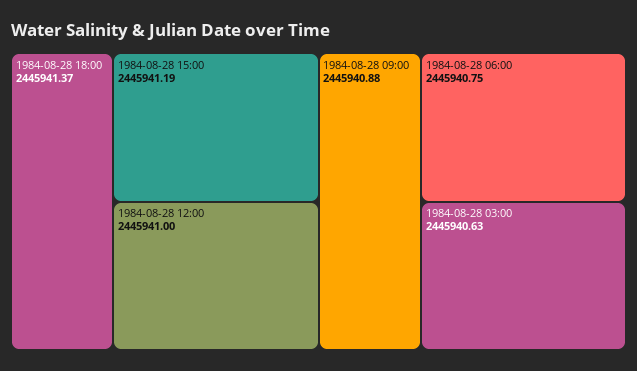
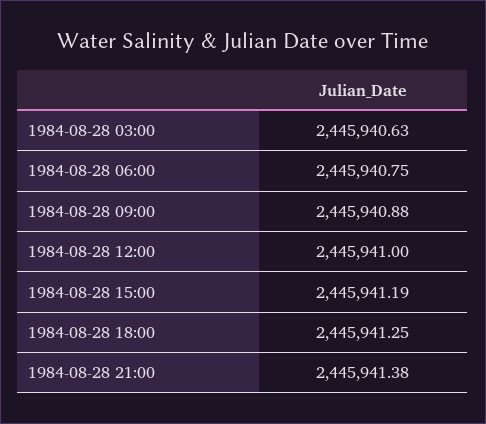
1984-08-28 18:00: 2445941.37 -> 2445941.25
1984-08-28 21:00: none -> 2445941.38

